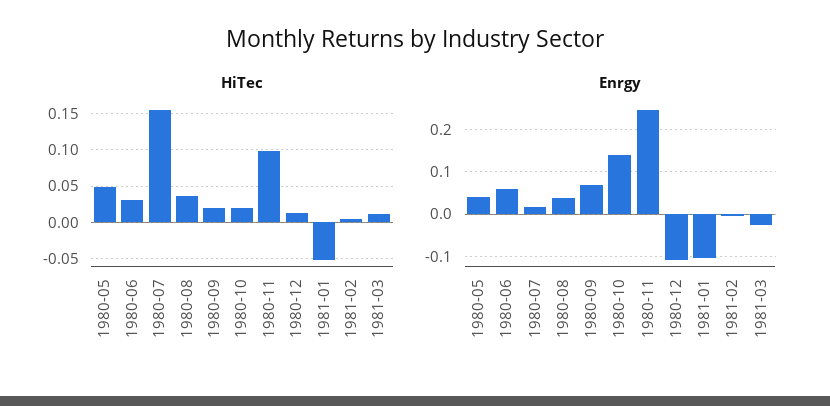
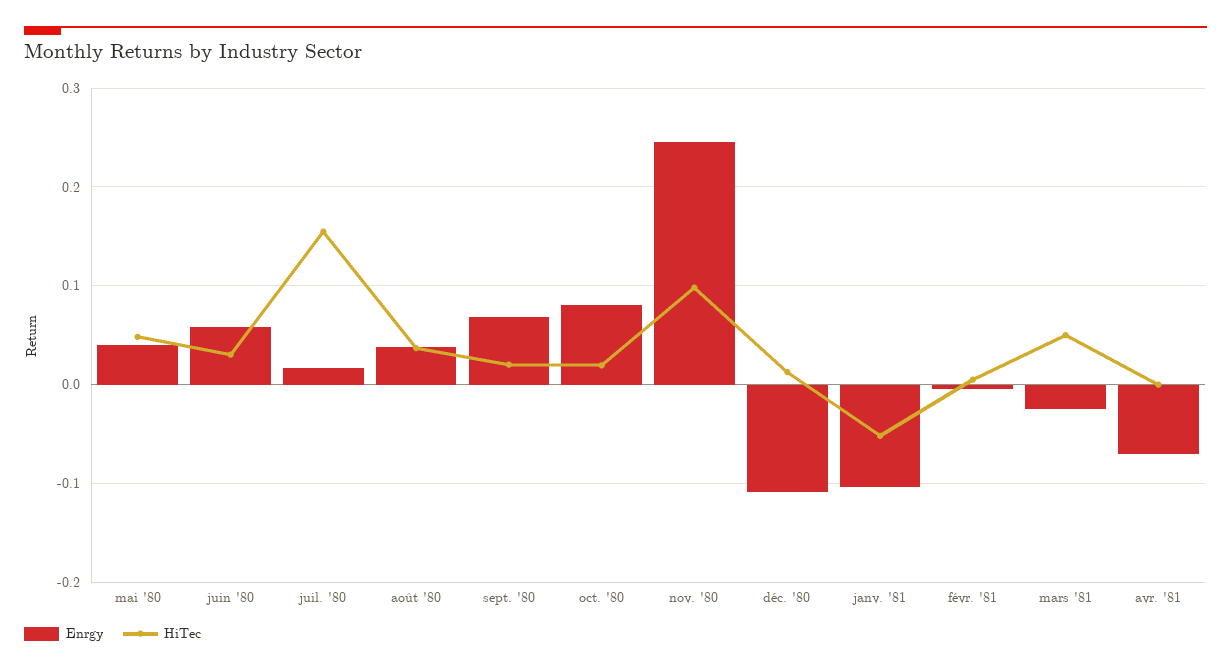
HiTec, 1981-03: 0.01 -> 0.05
Enrgy, 1980-10: 0.14 -> 0.08
Enrgy, avr. '81: none -> -0.07
HiTec, avr. '81: none -> 0

